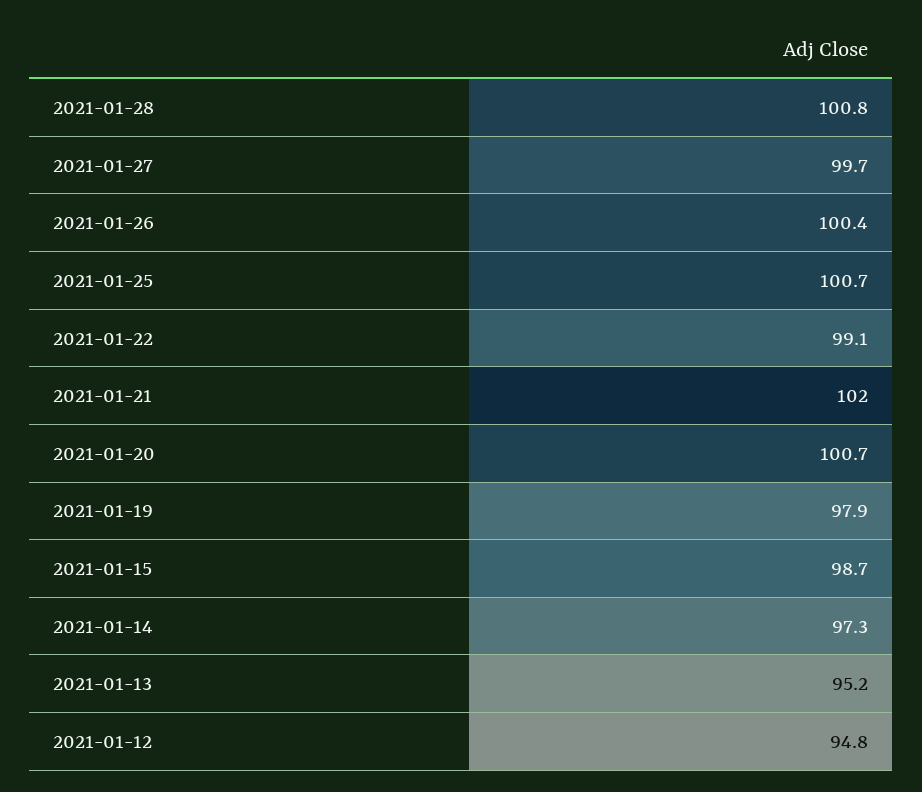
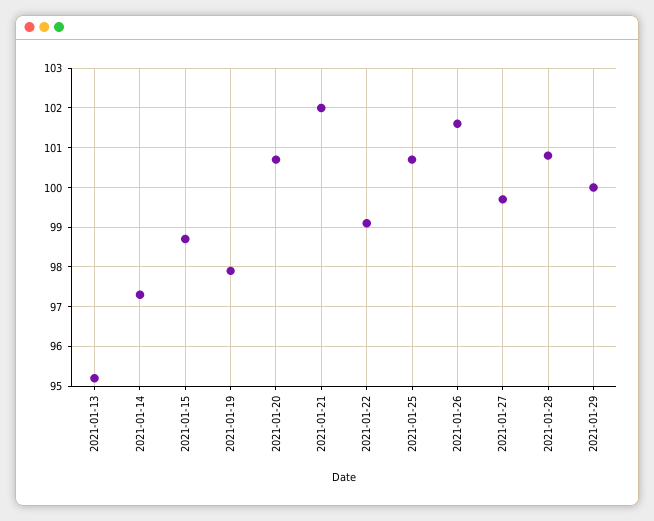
2021-01-26: 100.4 -> 101.5
2021-01-12: 94.8 -> none
2021-01-29: none -> 100

